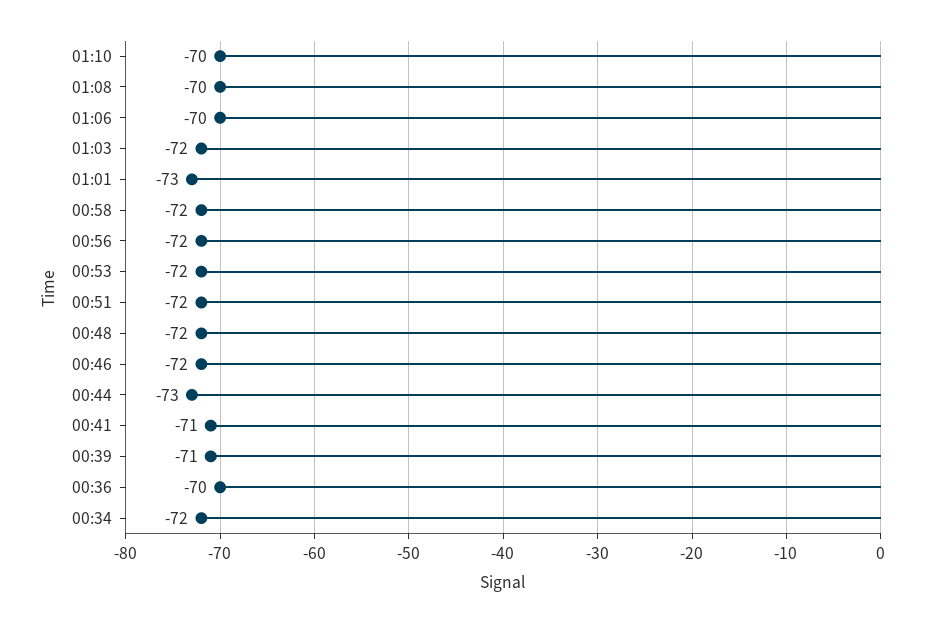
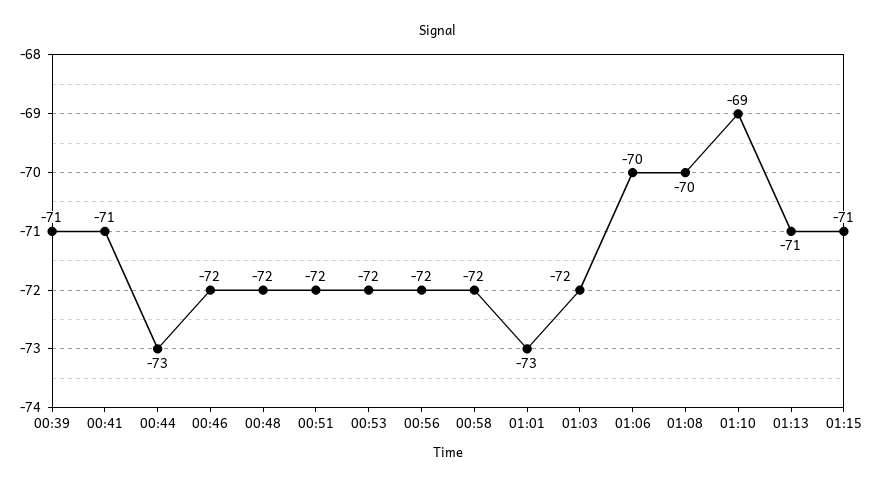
01:10: -70 -> -69
00:36: -70 -> none
00:34: -72 -> none
01:13: none -> -71
01:15: none -> -71

